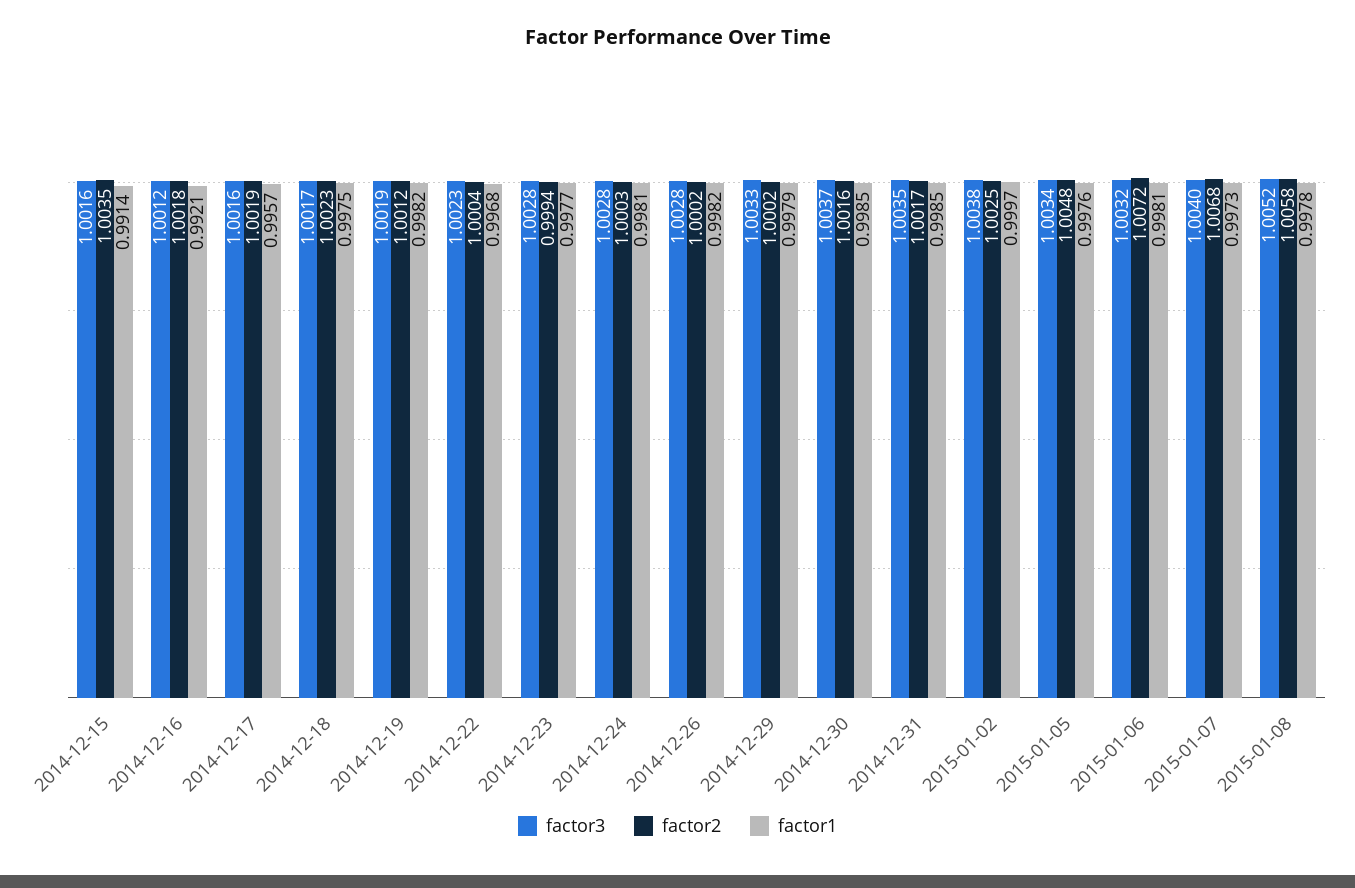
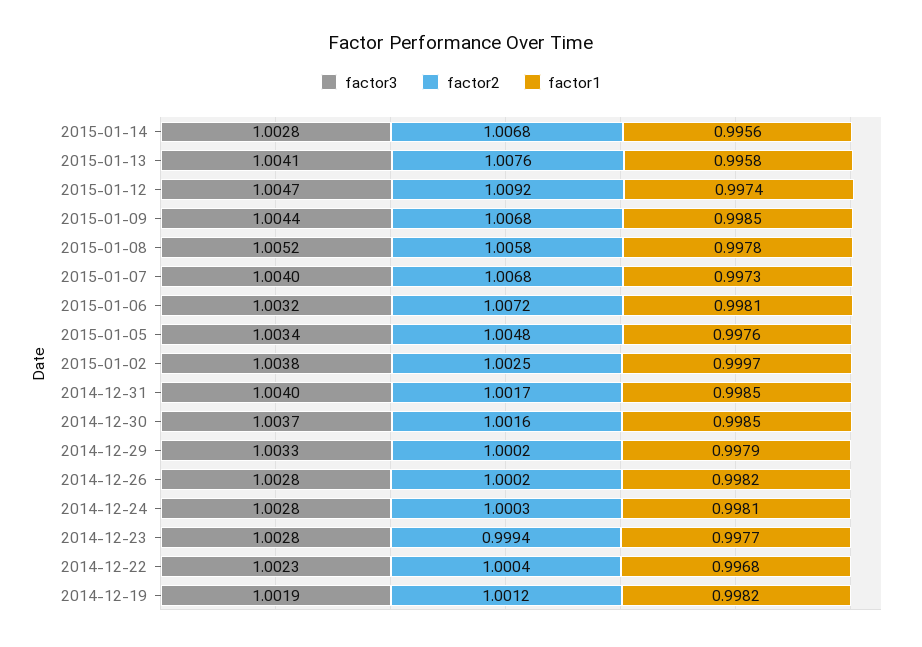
factor3, 2014-12-15: 1.0016 -> none
factor2, 2014-12-15: 1.0035 -> none
factor1, 2014-12-15: 0.9914 -> none
factor3, 2014-12-16: 1.0012 -> none
factor2, 2014-12-16: 1.0018 -> none
factor1, 2014-12-16: 0.9921 -> none
factor3, 2014-12-17: 1.0016 -> none
factor2, 2014-12-17: 1.0019 -> none
factor1, 2014-12-17: 0.9957 -> none
factor3, 2014-12-18: 1.0017 -> none
factor2, 2014-12-18: 1.0023 -> none
factor1, 2014-12-18: 0.9975 -> none
factor3, 2014-12-31: 1.0035 -> 1.004
factor3, 2015-01-14: none -> 1.0028
factor2, 2015-01-14: none -> 1.0068
factor1, 2015-01-14: none -> 0.9956
factor3, 2015-01-13: none -> 1.0041
factor2, 2015-01-13: none -> 1.0076
factor1, 2015-01-13: none -> 0.9958
factor3, 2015-01-12: none -> 1.0047
factor2, 2015-01-12: none -> 1.0092
factor1, 2015-01-12: none -> 0.9974
factor3, 2015-01-09: none -> 1.0044
factor2, 2015-01-09: none -> 1.0068
factor1, 2015-01-09: none -> 0.9985

